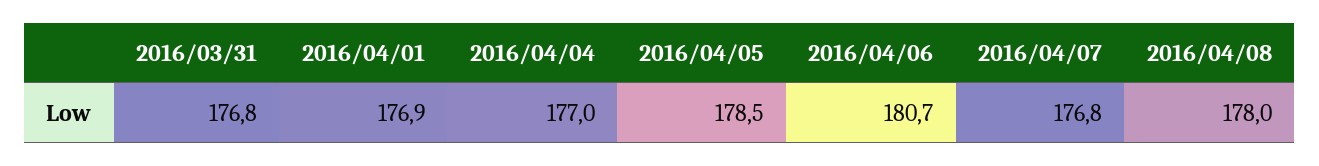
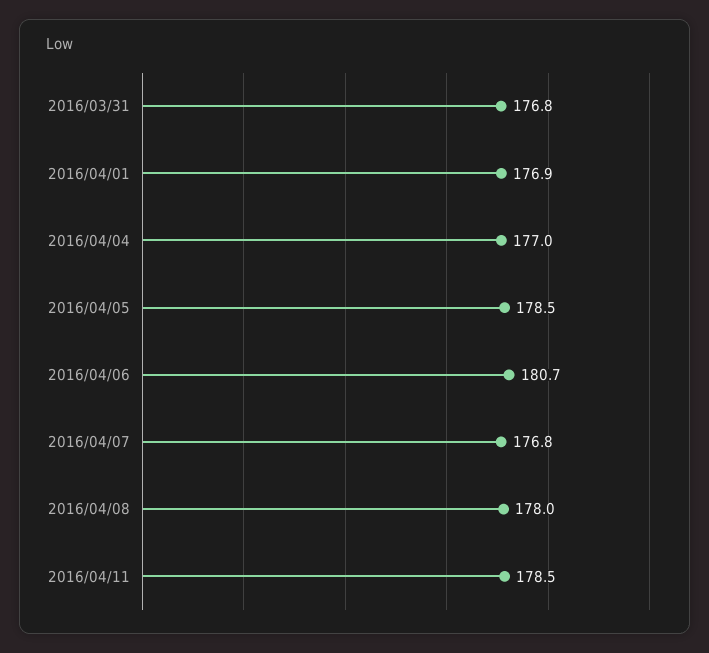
2016/04/11: none -> 178.5

